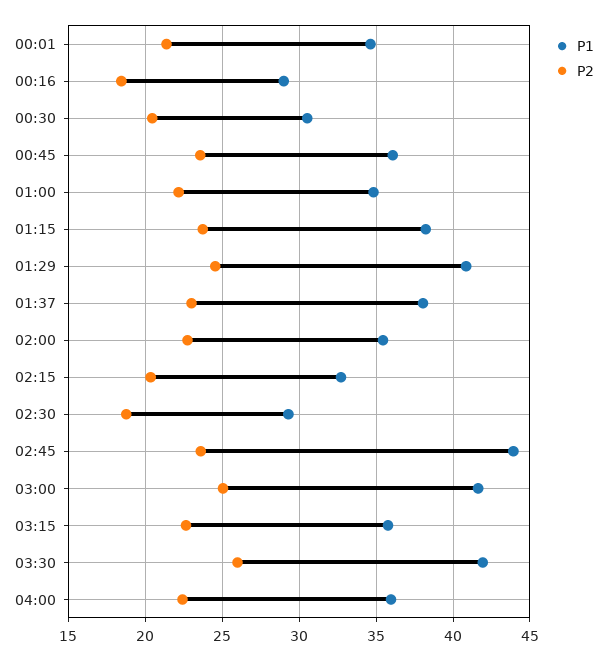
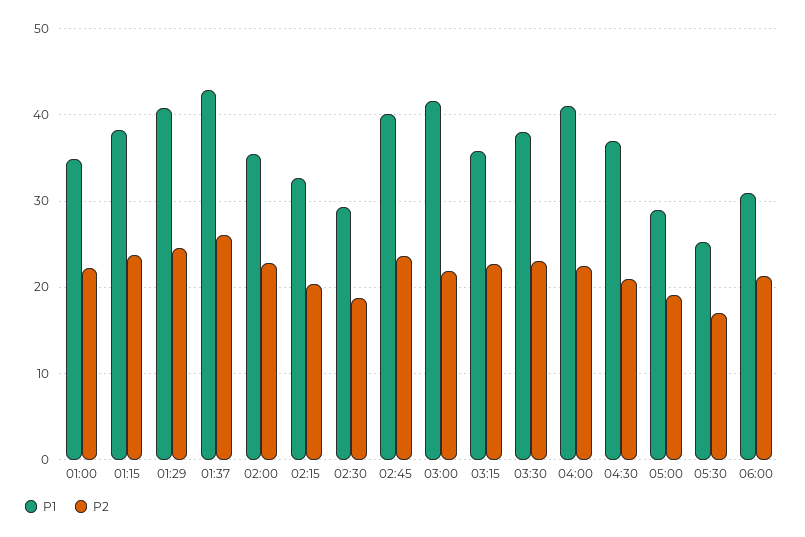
P1, 00:01: 34.5 -> none
P2, 00:01: 21.5 -> none
P1, 00:16: 29 -> none
P2, 00:16: 18.5 -> none
P1, 00:30: 30.5 -> none
P2, 00:30: 20.5 -> none
P1, 00:45: 36 -> none
P2, 00:45: 23.5 -> none
P1, 01:37: 38 -> 43
P2, 01:37: 23 -> 26
P1, 02:45: 44 -> 40
P2, 03:00: 25 -> 22
P1, 03:30: 42 -> 38
P2, 03:30: 26 -> 23
P1, 04:00: 36 -> 41
P1, 04:30: none -> 37
P2, 04:30: none -> 21
P1, 05:00: none -> 29
P2, 05:00: none -> 19
P1, 05:30: none -> 25
P2, 05:30: none -> 17
P1, 06:00: none -> 31
P2, 06:00: none -> 21

